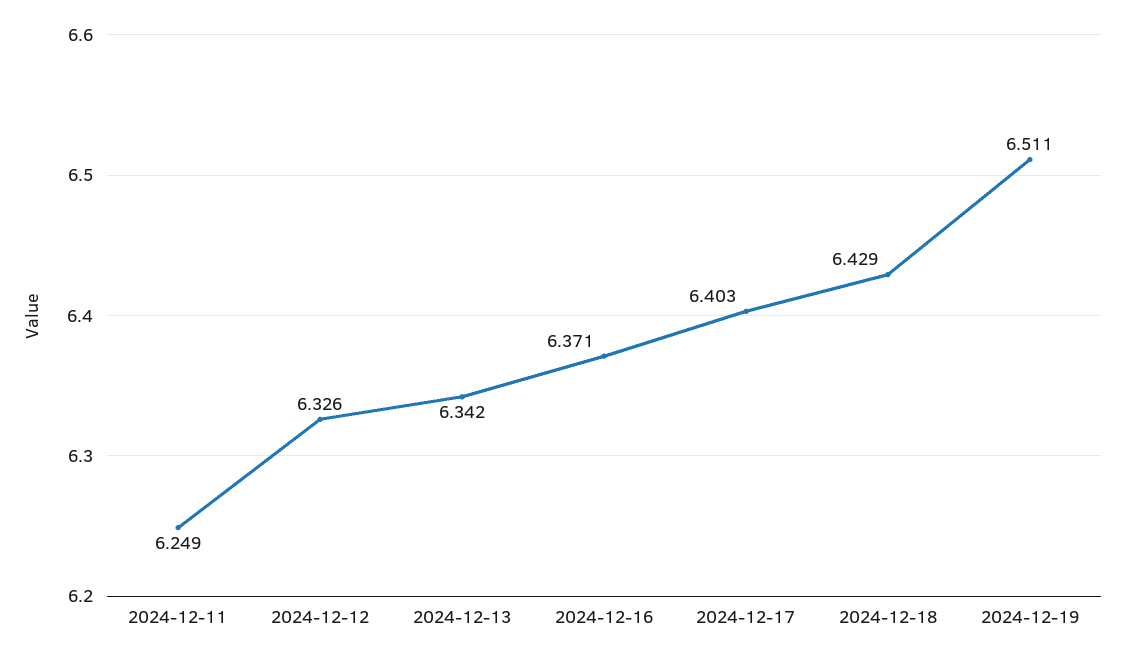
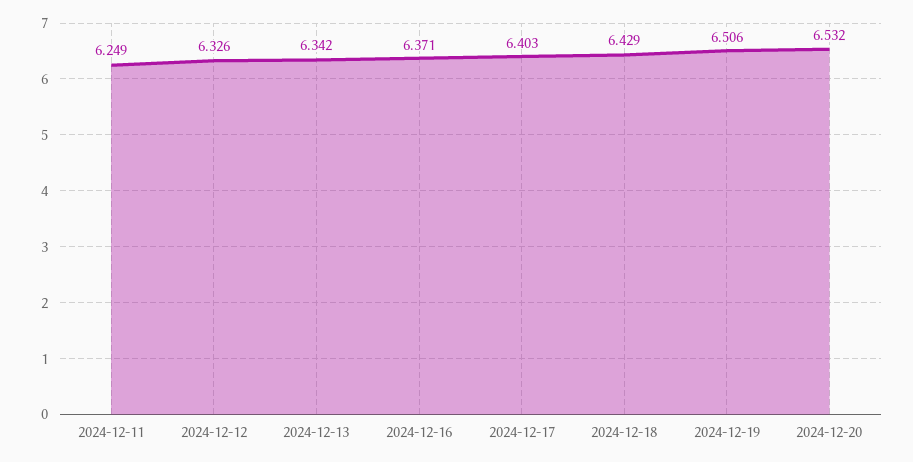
2024-12-19: 6.511 -> 6.506
2024-12-20: none -> 6.532

